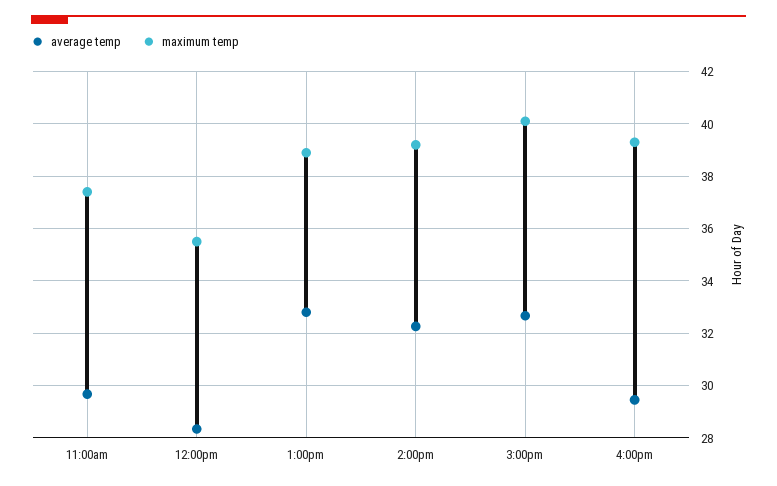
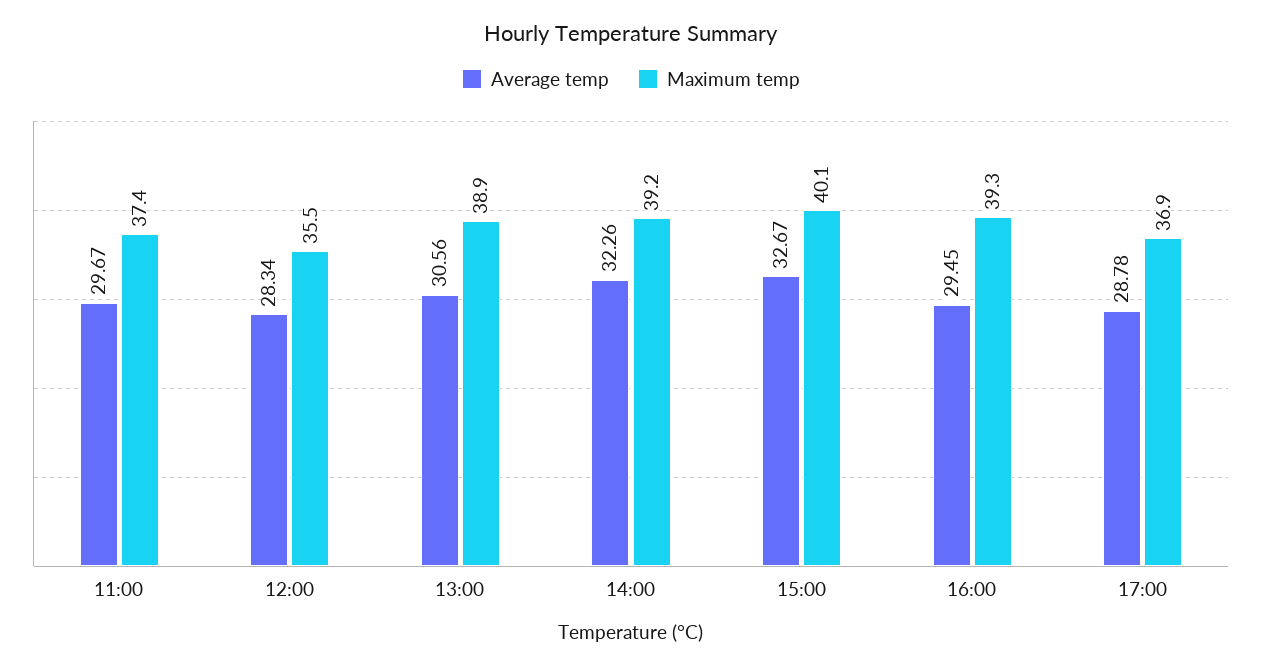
average temp, 1:00pm: 32.75 -> 30.56
average temp, 17:00: none -> 28.78
maximum temp, 17:00: none -> 36.9

